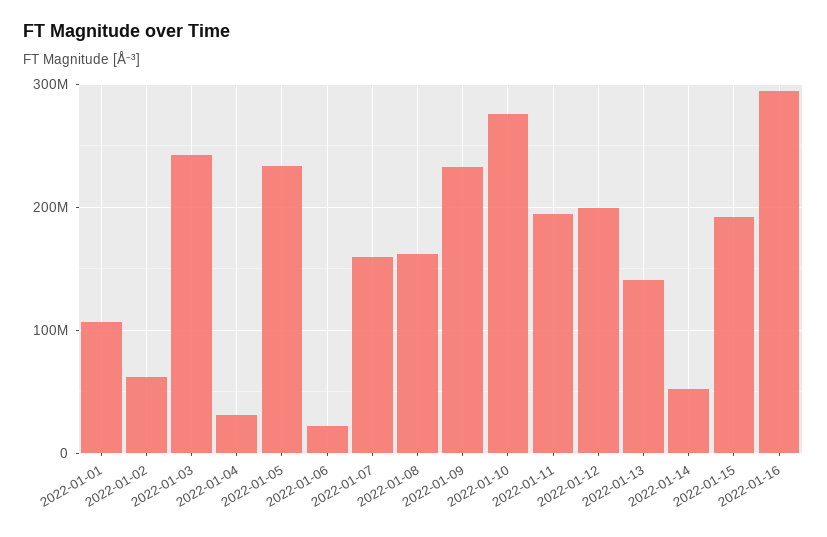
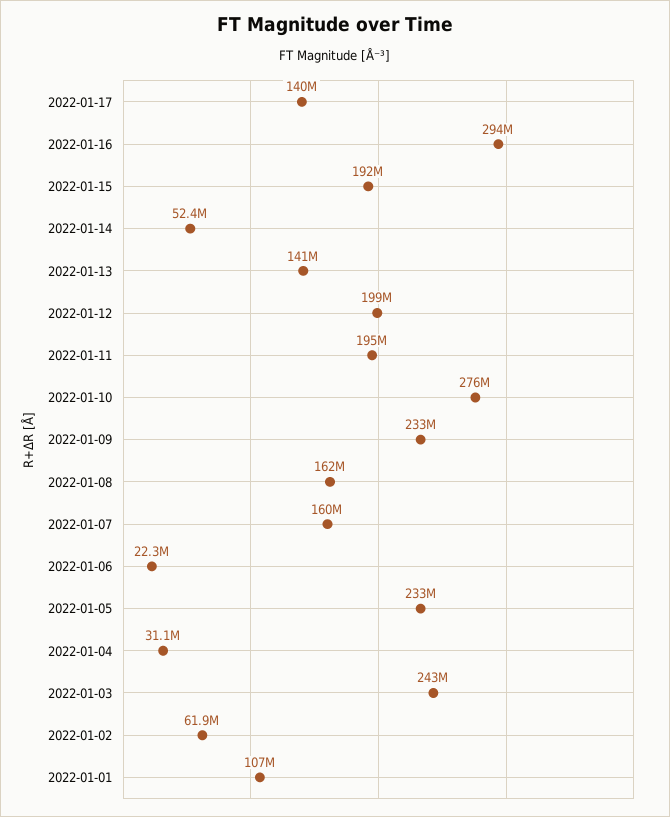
2022-01-17: none -> 140000000

